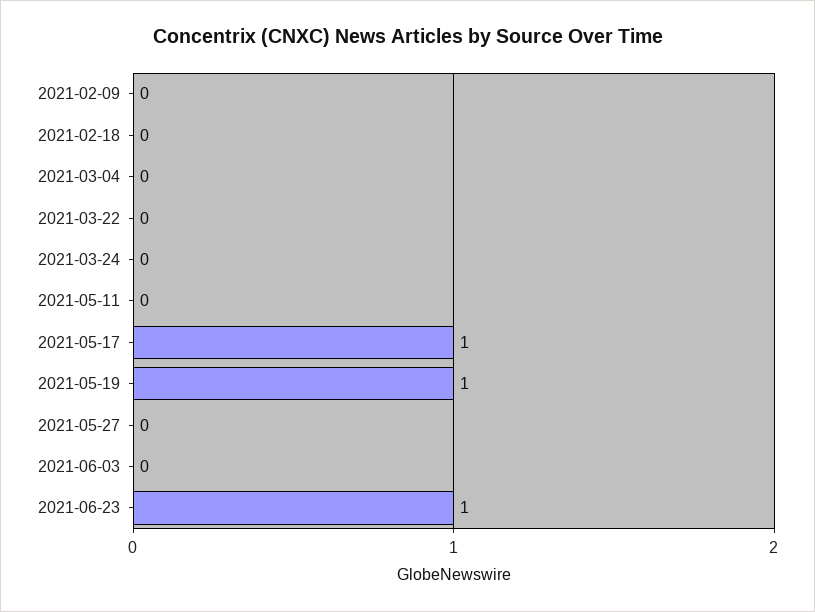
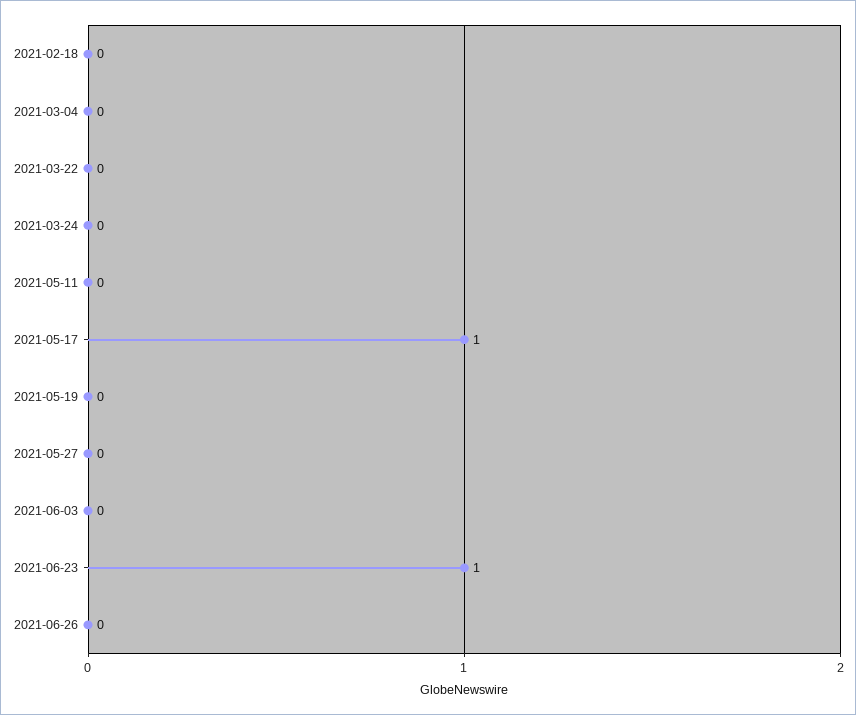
2021-02-09: 0 -> none
2021-05-19: 1 -> 0
2021-06-26: none -> 0

